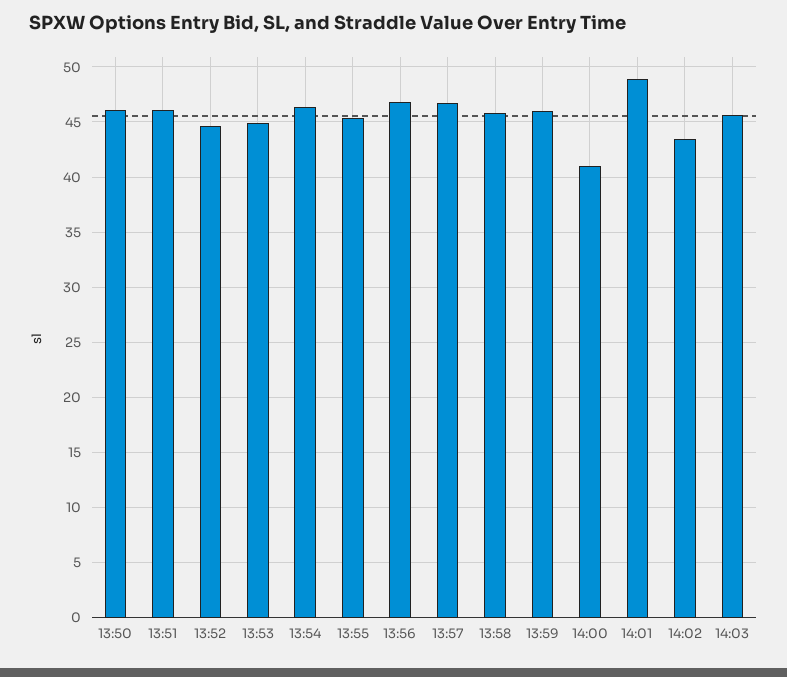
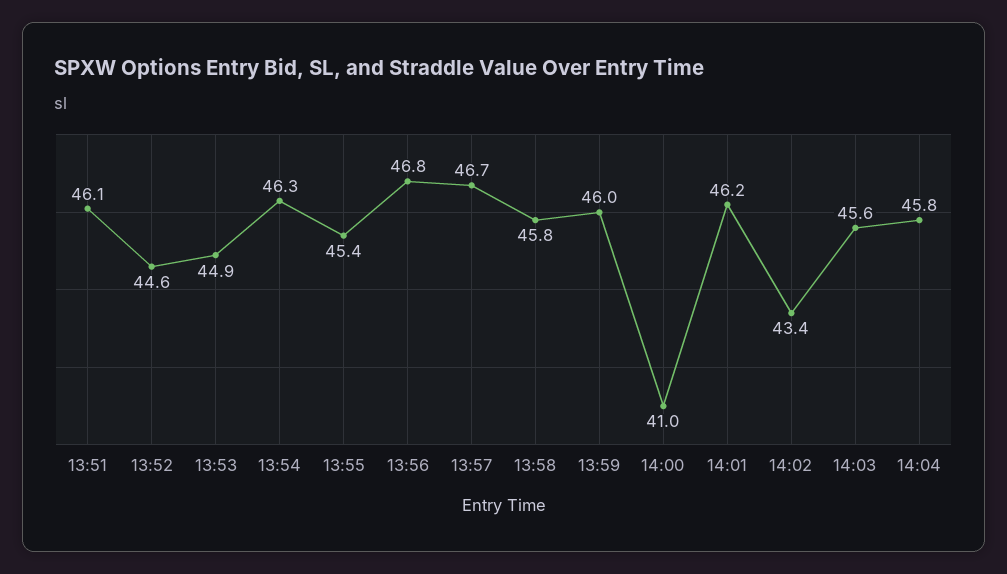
13:50: 46 -> none
14:01: 49 -> 46.2
14:04: none -> 45.8

